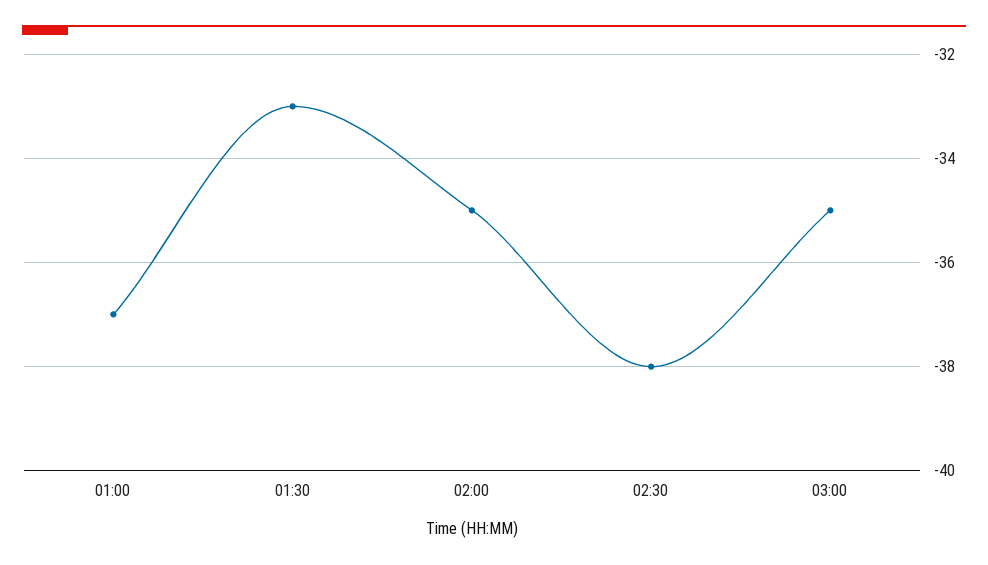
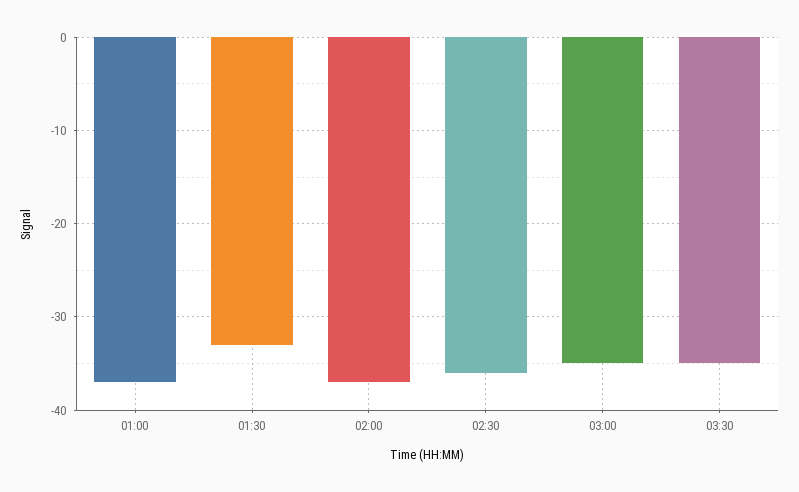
02:00: -35 -> -37
02:30: -38 -> -36
03:30: none -> -35

